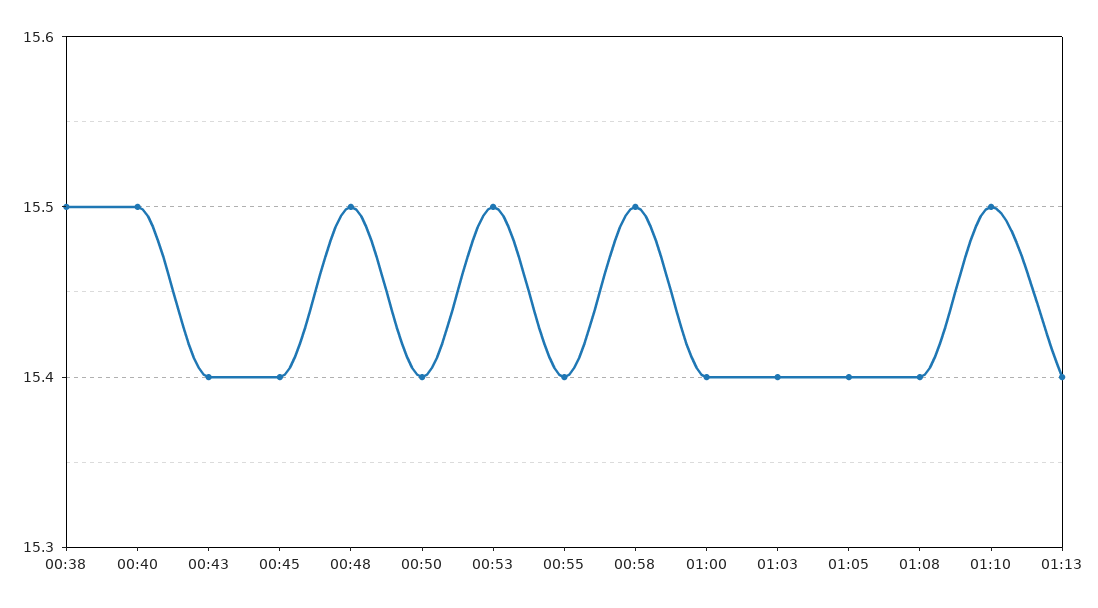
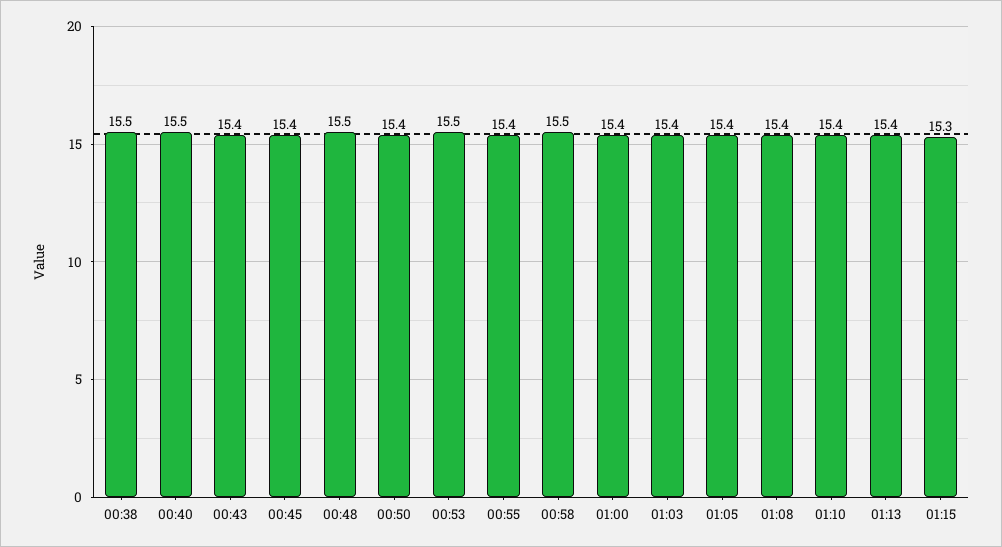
01:10: 15.5 -> 15.4
01:15: none -> 15.3

